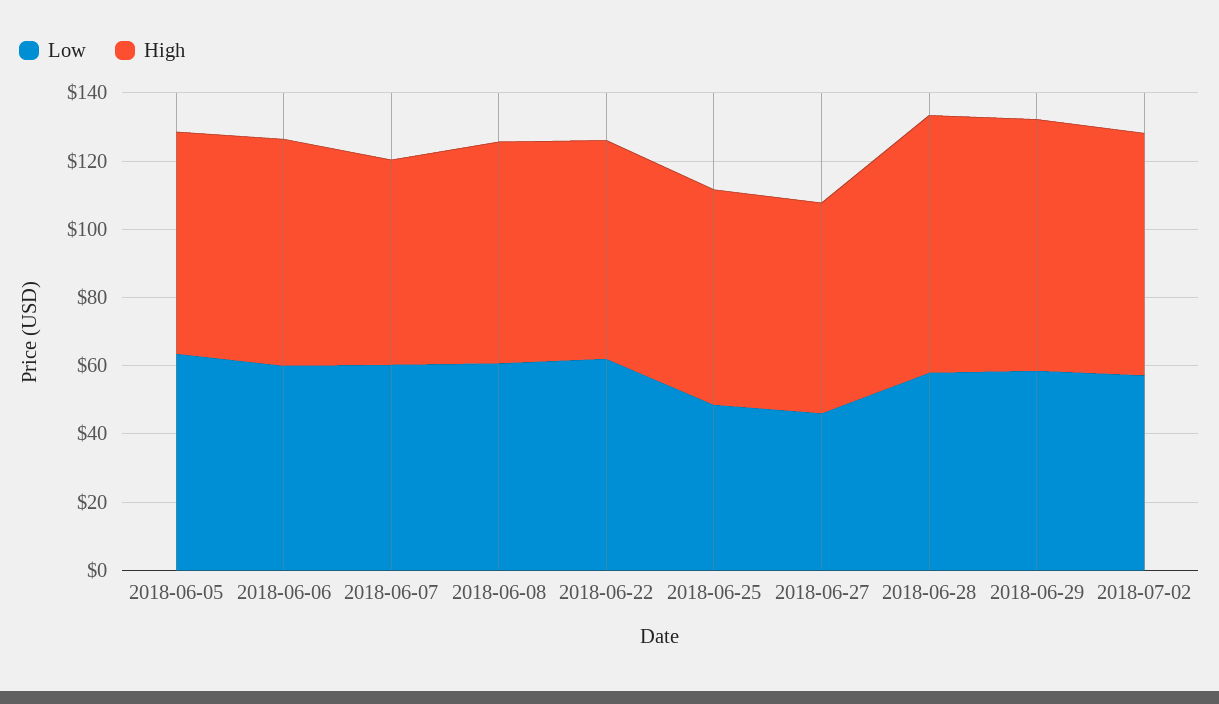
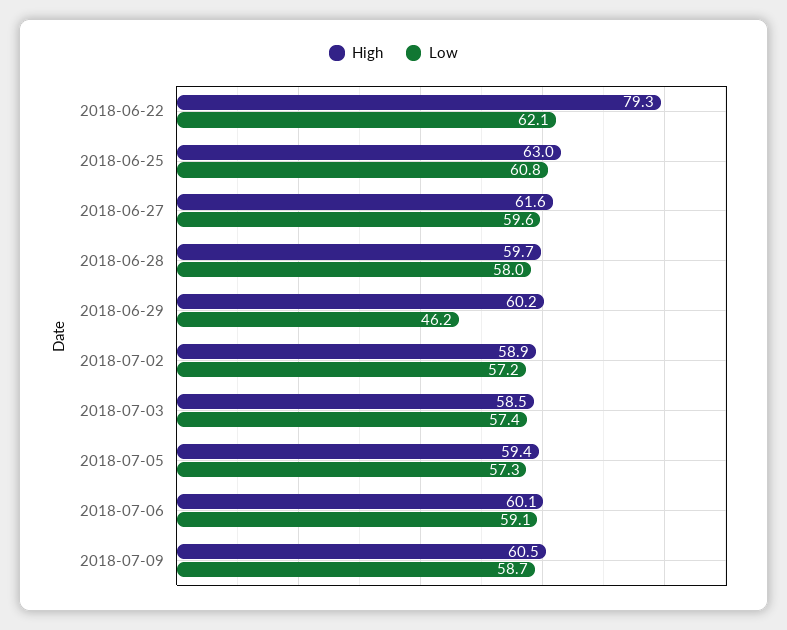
Low, 2018-06-05: 65 -> none
High, 2018-06-05: 65 -> none
Low, 2018-06-06: 60 -> none
High, 2018-06-06: 65 -> none
Low, 2018-06-07: 60 -> none
High, 2018-06-07: 60 -> none
Low, 2018-06-08: 60 -> none
High, 2018-06-08: 65 -> none
High, 2018-06-22: 65 -> 79.3
Low, 2018-06-25: 50 -> 60.8
Low, 2018-06-27: 45 -> 59.6
High, 2018-06-28: 75 -> 59.7
Low, 2018-06-29: 60 -> 46.2
High, 2018-06-29: 75 -> 60.2
High, 2018-07-02: 70 -> 58.9
High, 2018-07-03: none -> 58.5
Low, 2018-07-03: none -> 57.4
High, 2018-07-05: none -> 59.4
Low, 2018-07-05: none -> 57.3
High, 2018-07-06: none -> 60.1
Low, 2018-07-06: none -> 59.1
High, 2018-07-09: none -> 60.5
Low, 2018-07-09: none -> 58.7

